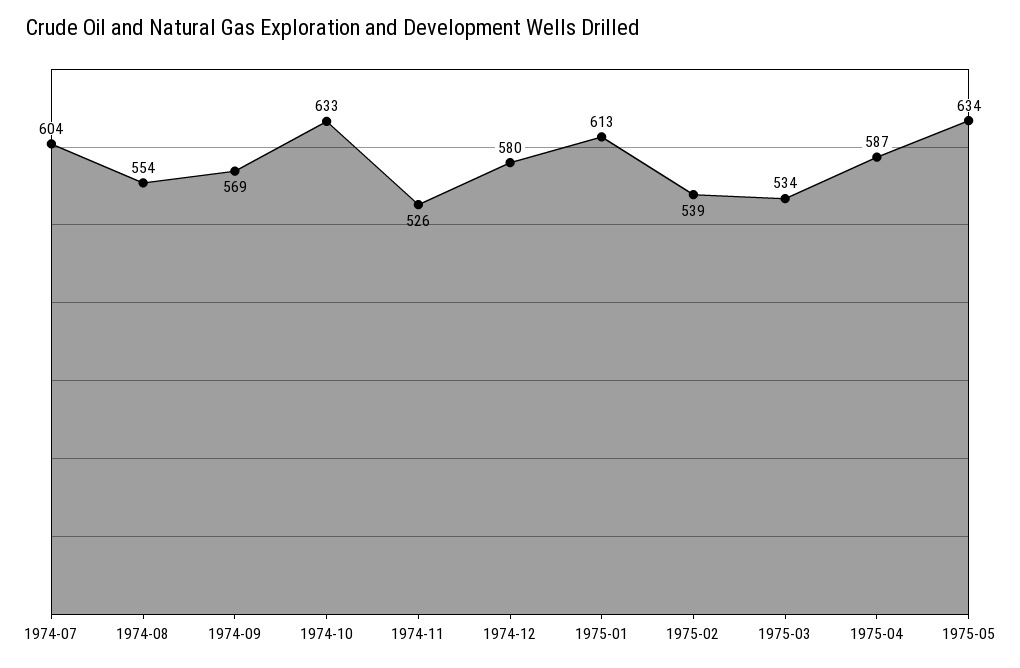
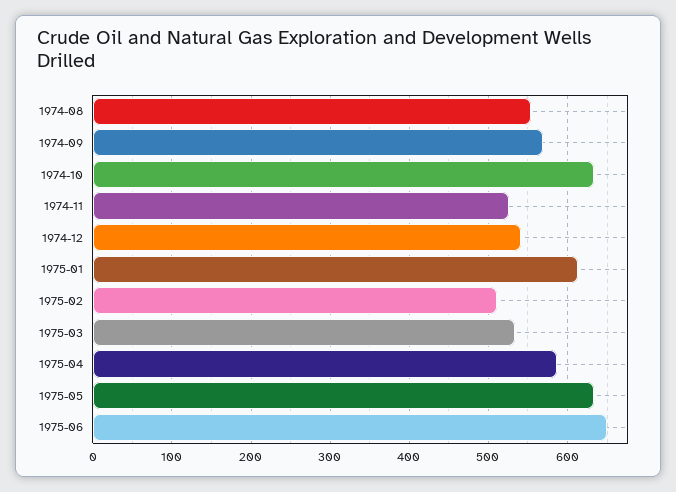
1974-07: 604 -> none
1974-12: 580 -> 540
1975-02: 539 -> 510
1975-06: none -> 650

